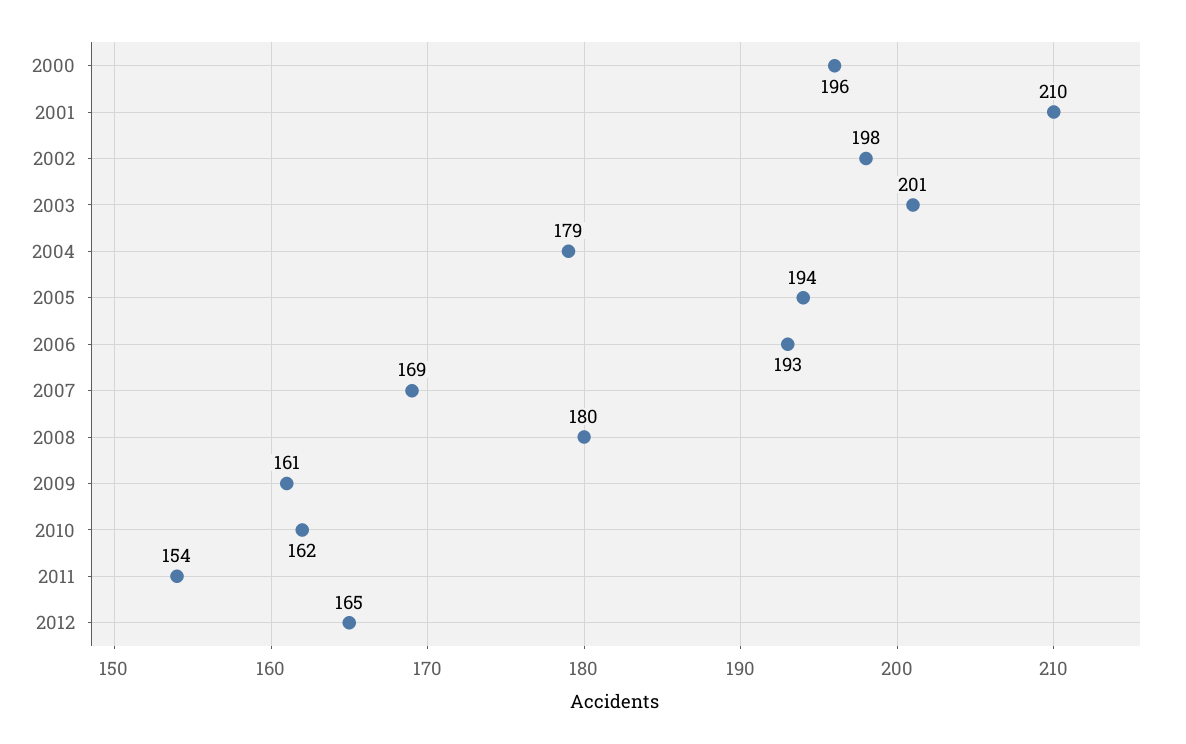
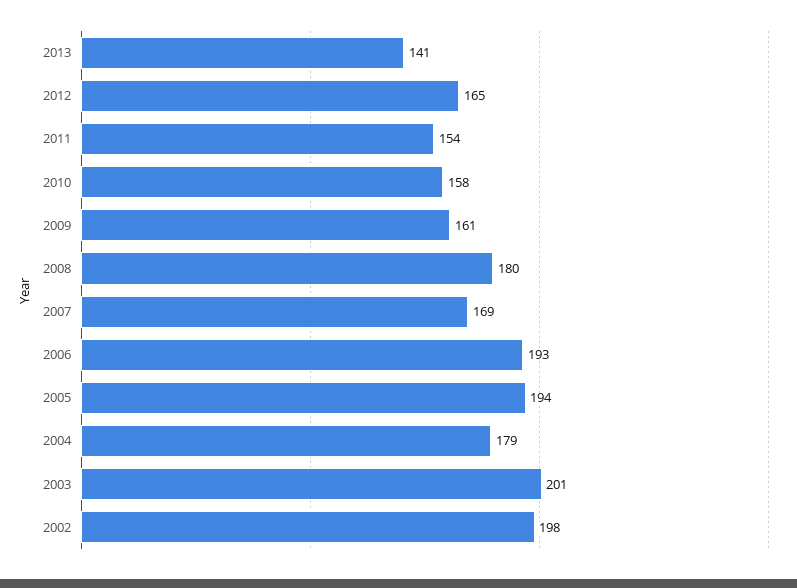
2000: 196 -> none
2001: 210 -> none
2010: 162 -> 158
2013: none -> 141

